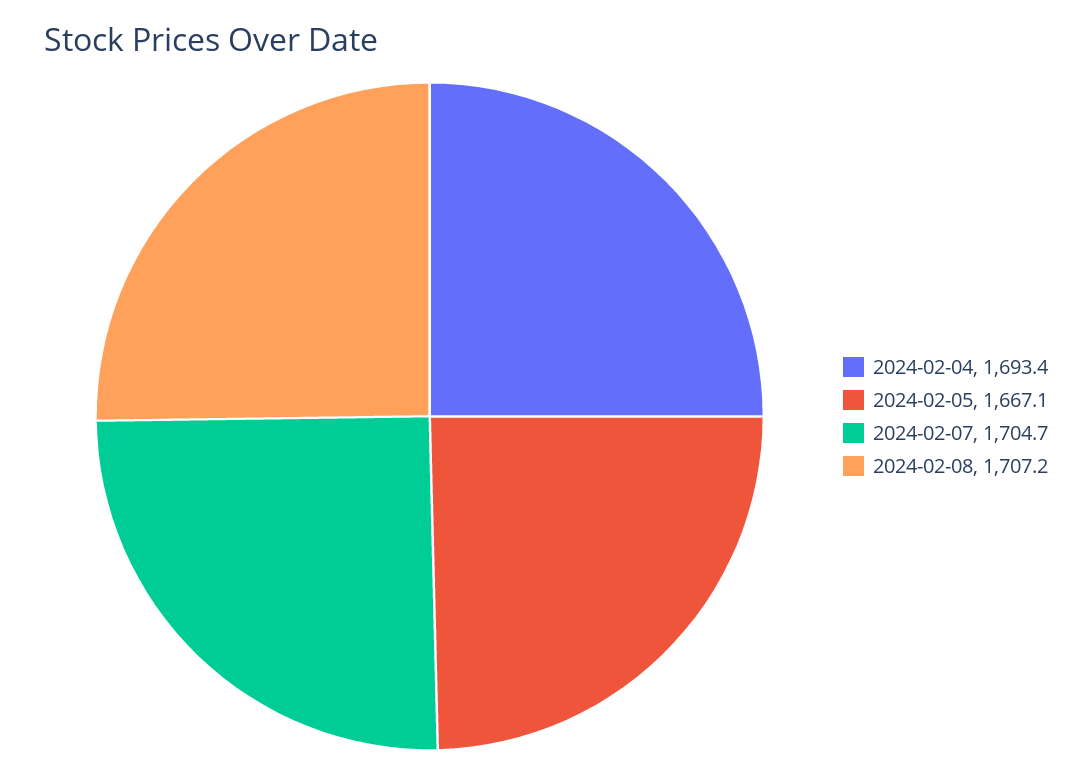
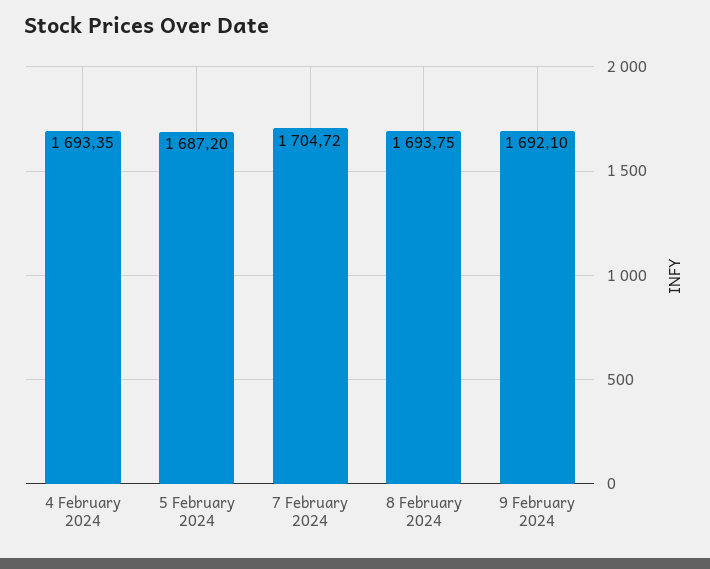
2024-02-05: 1667.1 -> 1687.2
2024-02-08: 1707.2 -> 1693.75
9 February 2024: none -> 1692.1

